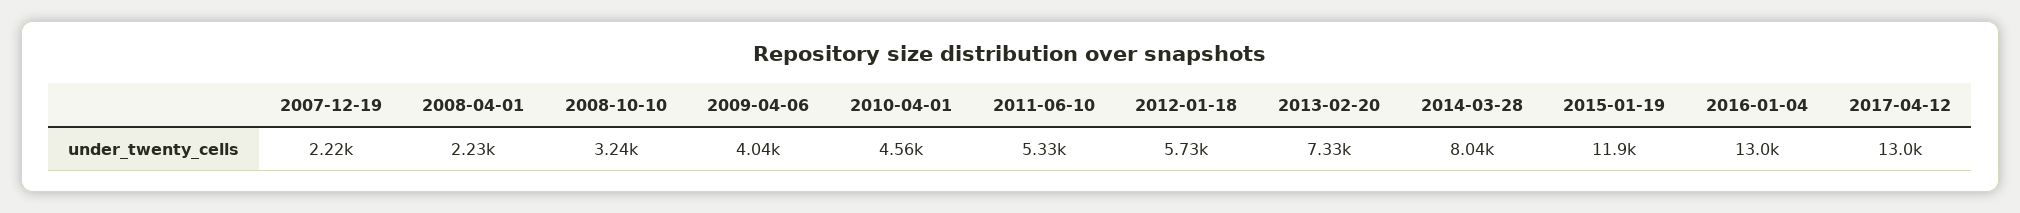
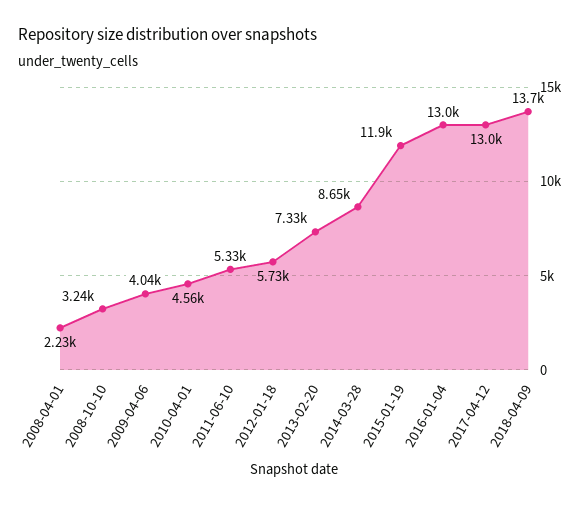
2007-12-19: 2220 -> none
2014-03-28: 8040 -> 8650
2018-04-09: none -> 13700

